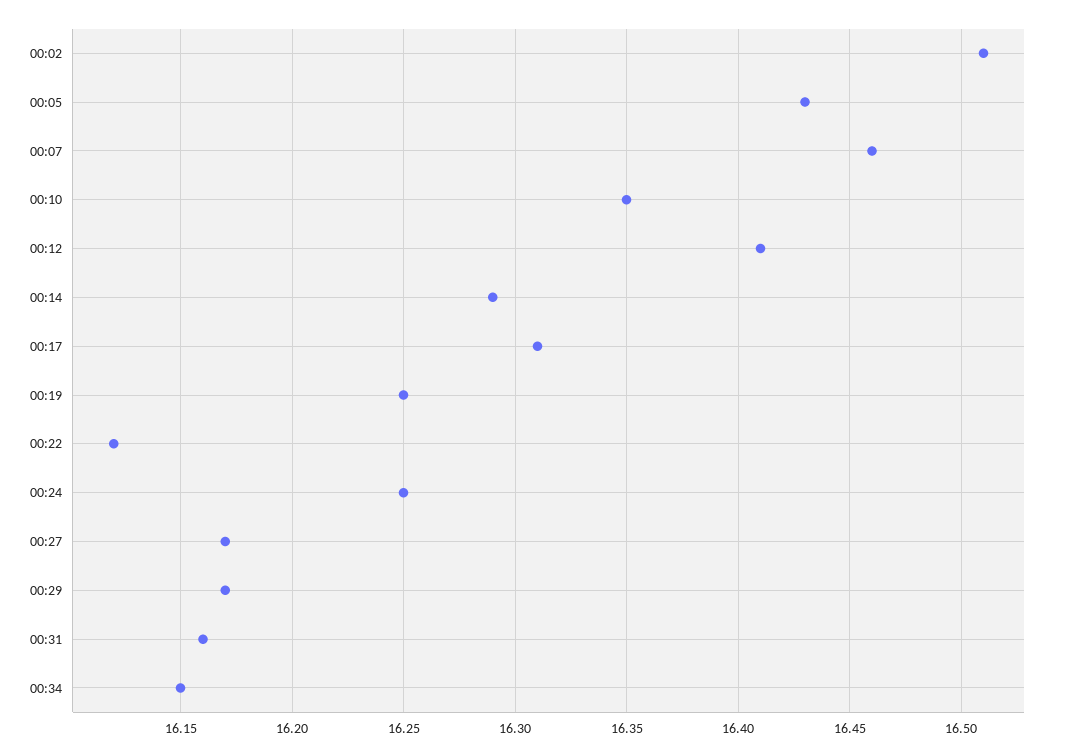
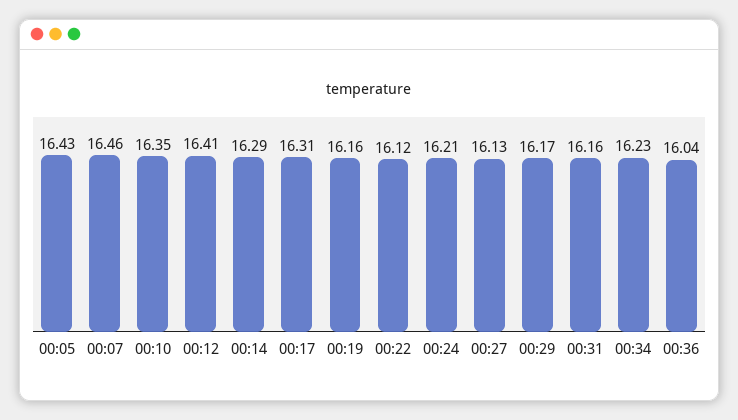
00:02: 16.51 -> none
00:19: 16.25 -> 16.16
00:24: 16.25 -> 16.21
00:27: 16.17 -> 16.13
00:34: 16.15 -> 16.23
00:36: none -> 16.04

